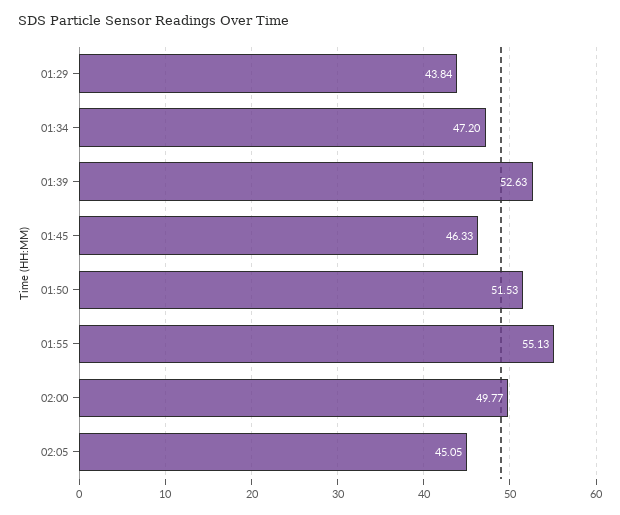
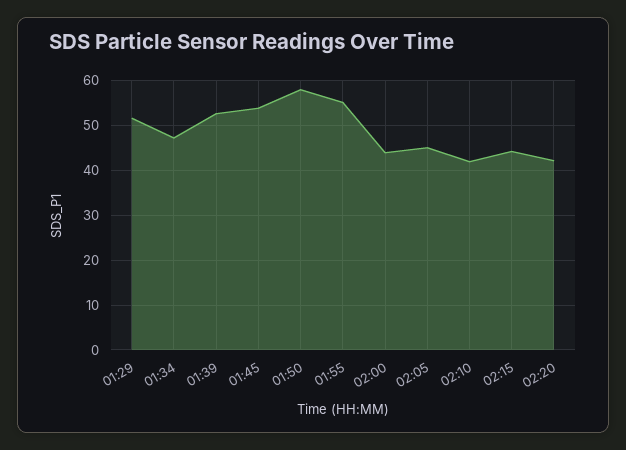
01:29: 43.84 -> 52
01:45: 46.33 -> 54
01:50: 51.53 -> 58
02:00: 49.77 -> 44
02:10: none -> 42
02:15: none -> 44
02:20: none -> 42

